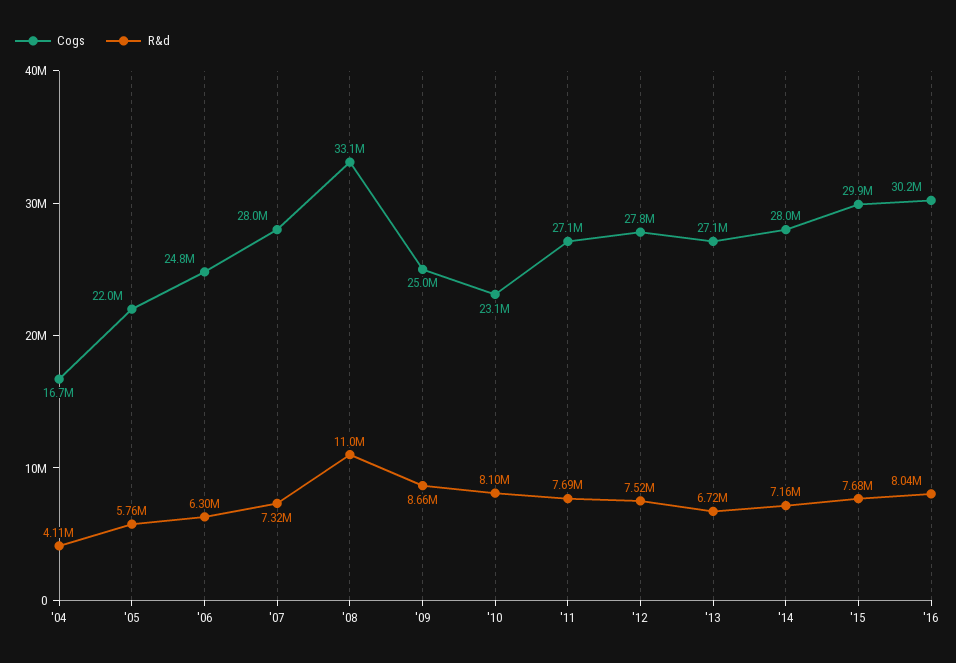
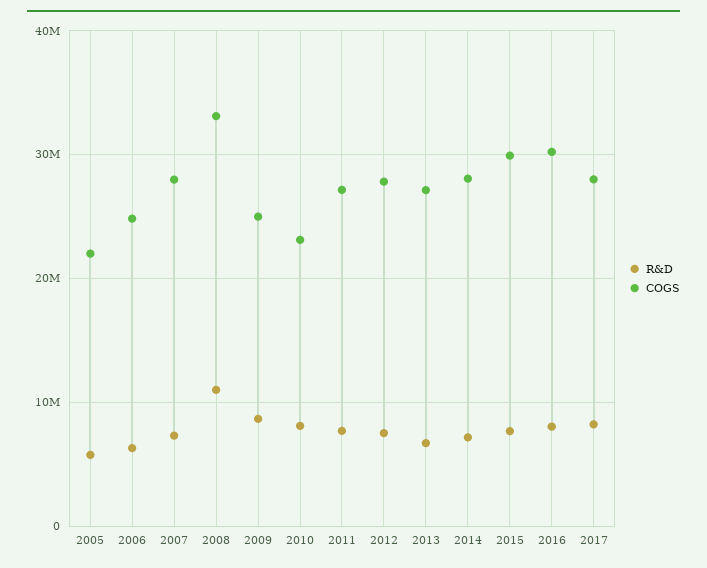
Cogs, '04: 16700000 -> none
R&d, '04: 4110000 -> none
R&d, 2017: none -> 8000000
Cogs, 2017: none -> 28000000

